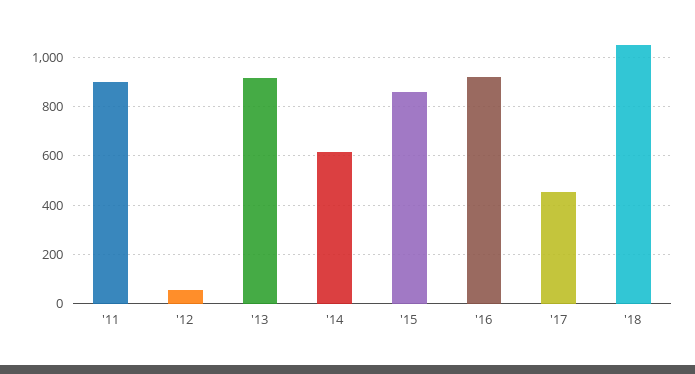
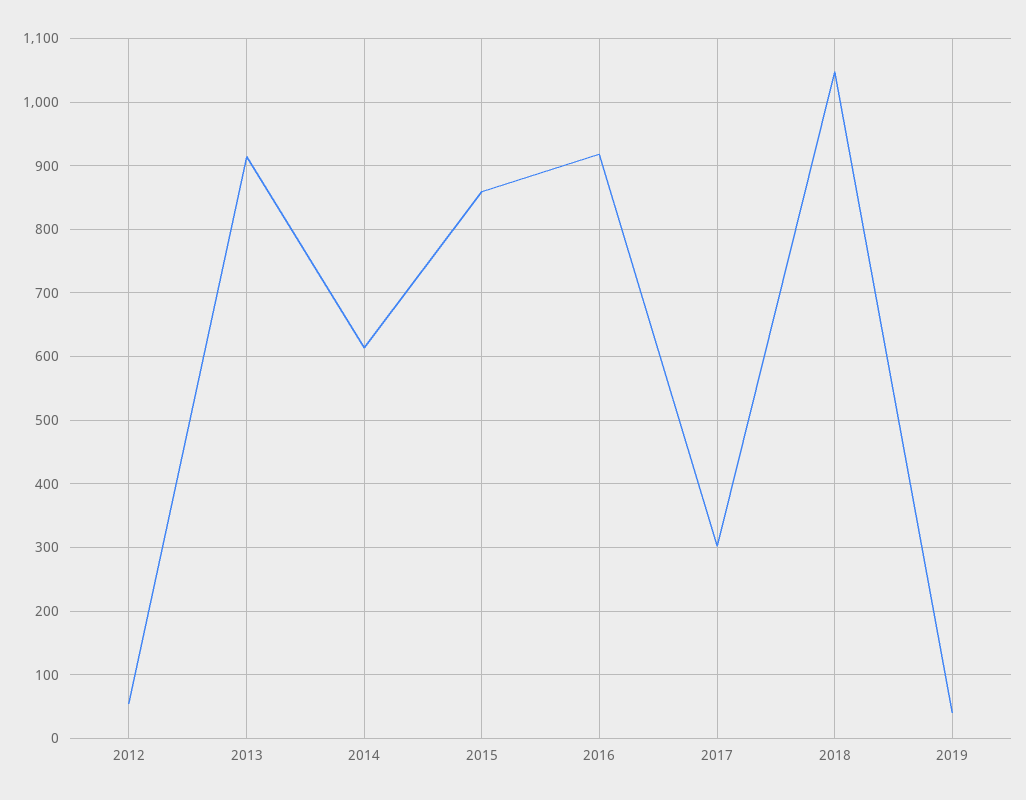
'11: 900 -> none
'17: 450 -> 300
2019: none -> 40

